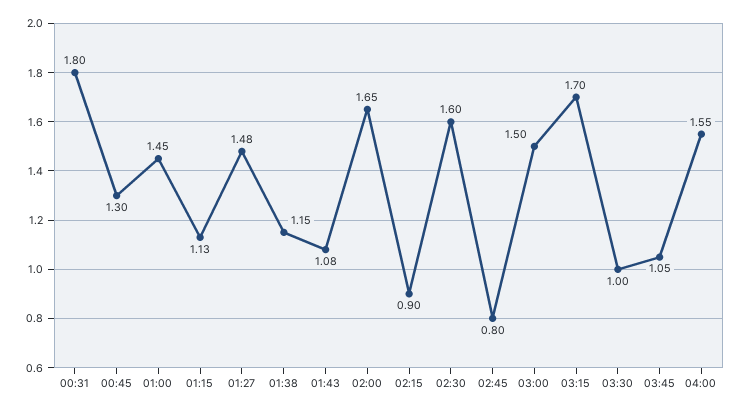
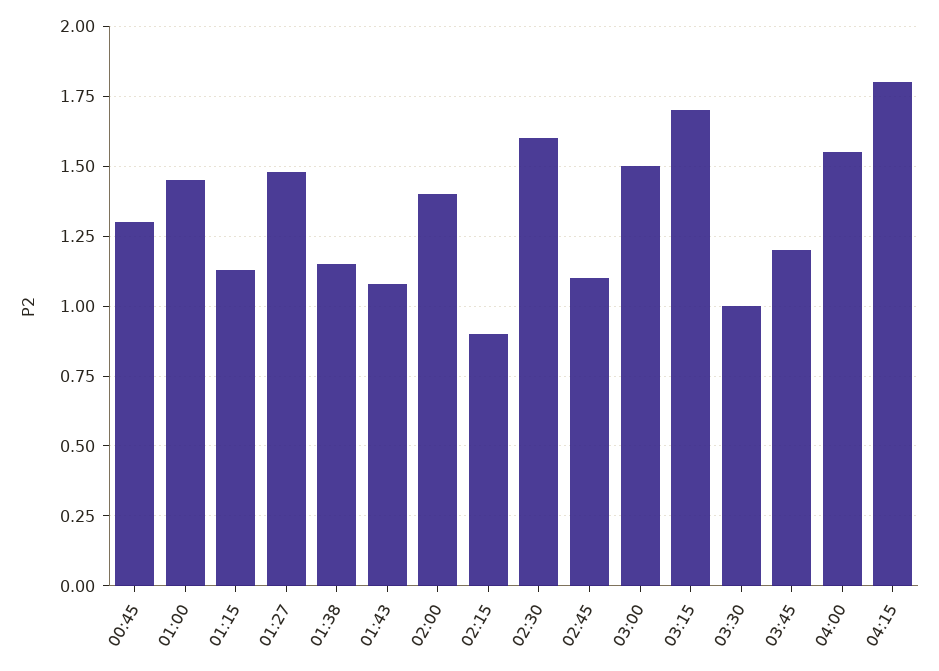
00:31: 1.8 -> none
02:00: 1.65 -> 1.4
02:45: 0.8 -> 1.1
03:45: 1.05 -> 1.2
04:15: none -> 1.8

